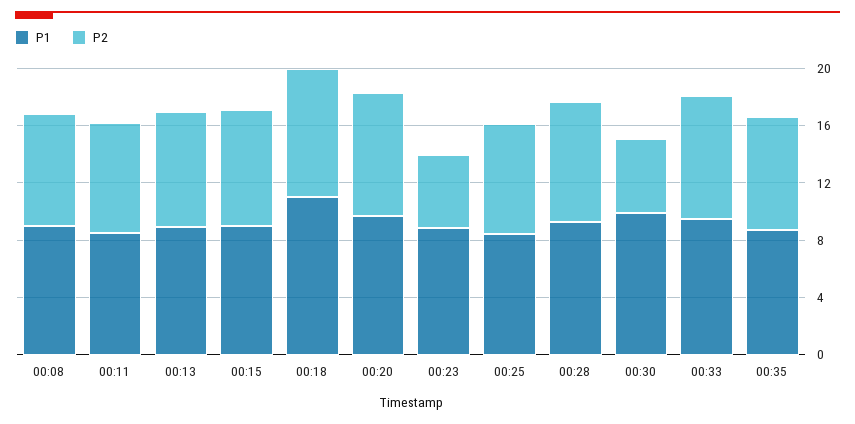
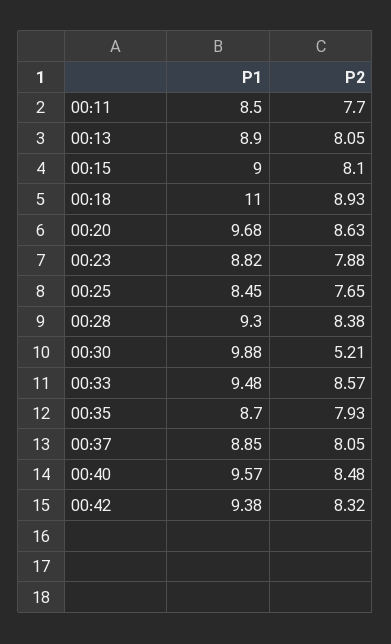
P1, 00:08: 9 -> none
P2, 00:08: 8 -> none
P2, 00:23: 5 -> 7.88
P1, 00:37: none -> 8.85
P2, 00:37: none -> 8.05
P1, 00:40: none -> 9.57
P2, 00:40: none -> 8.48
P1, 00:42: none -> 9.38
P2, 00:42: none -> 8.32

